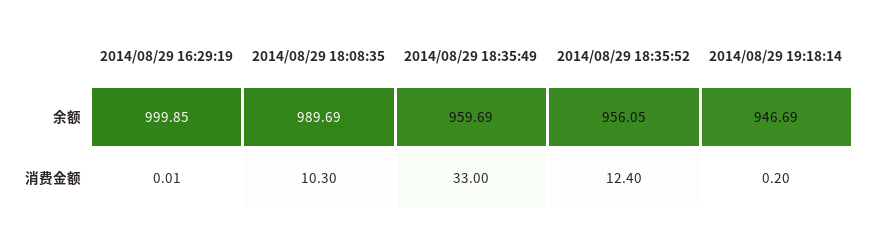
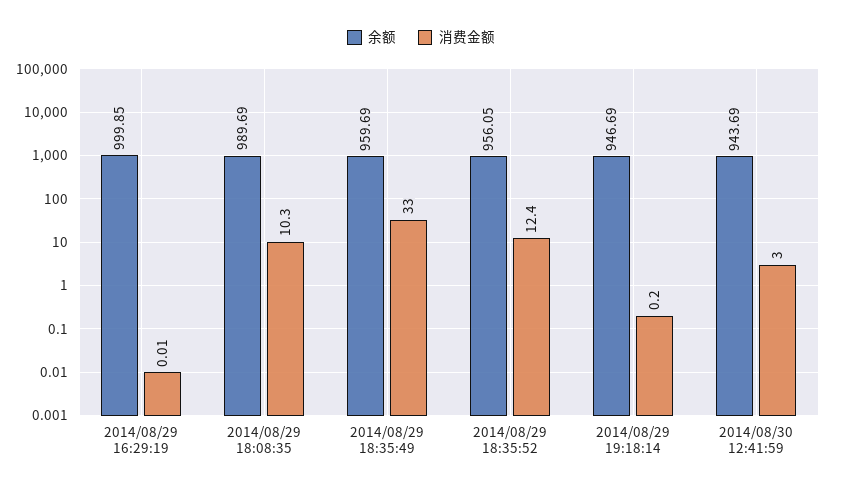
余额, 2014/08/30 12:41:59: none -> 943.69
消费金额, 2014/08/30 12:41:59: none -> 3

